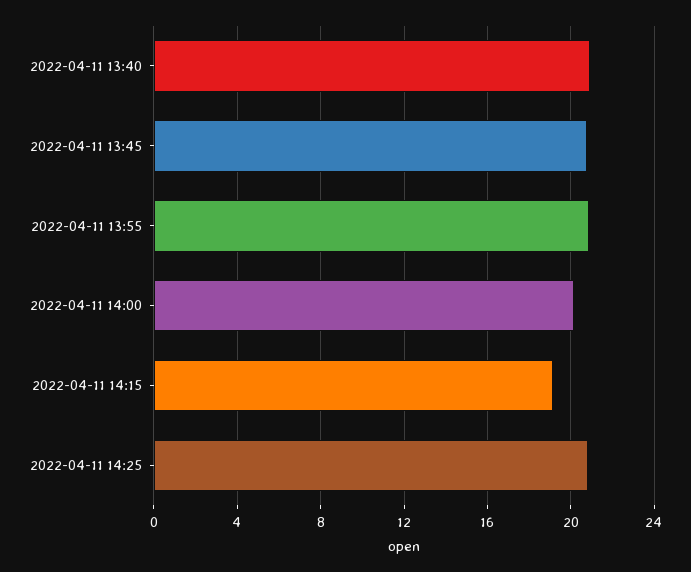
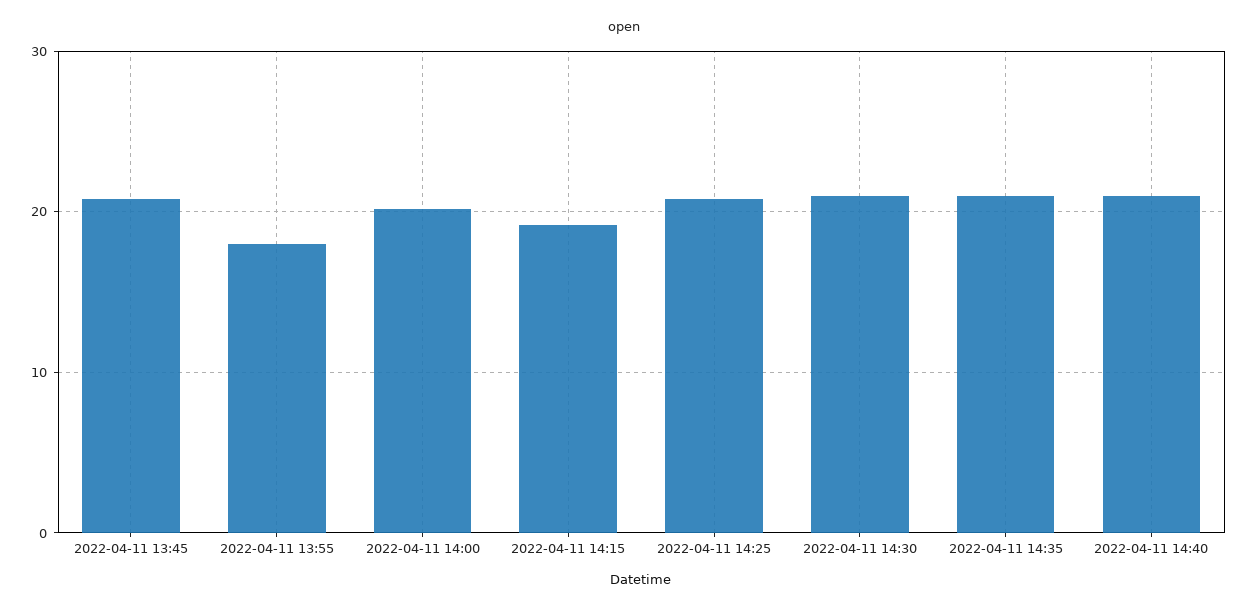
2022-04-11 13:40: 21 -> none
2022-04-11 13:55: 21 -> 18
2022-04-11 14:30: none -> 21
2022-04-11 14:35: none -> 21
2022-04-11 14:40: none -> 21

